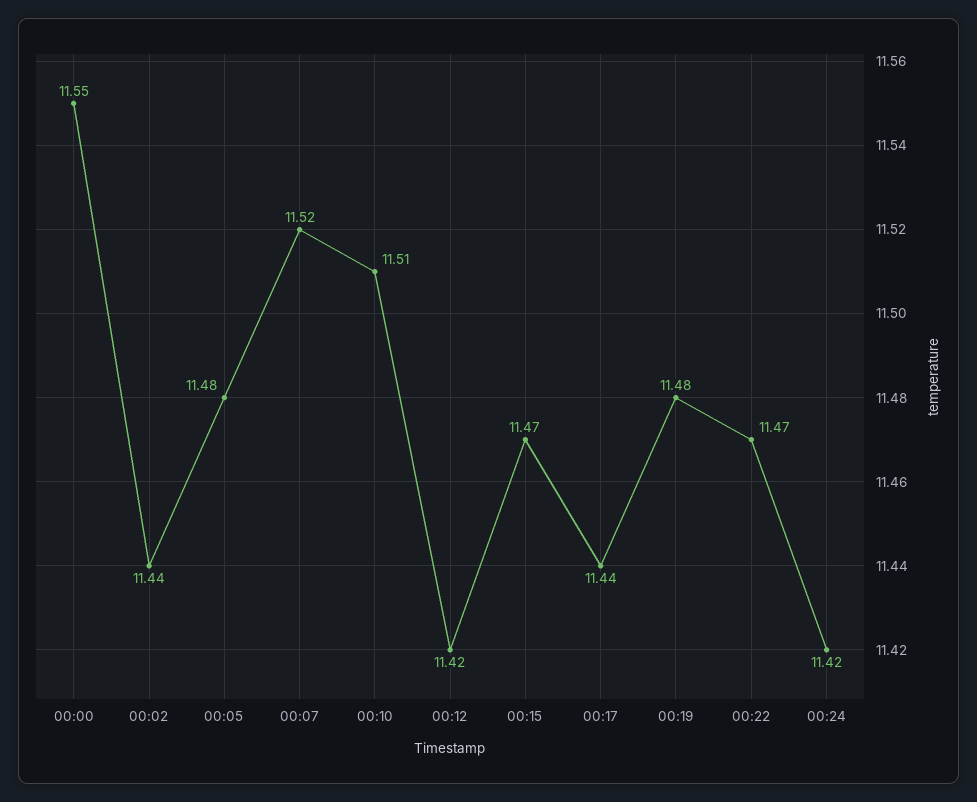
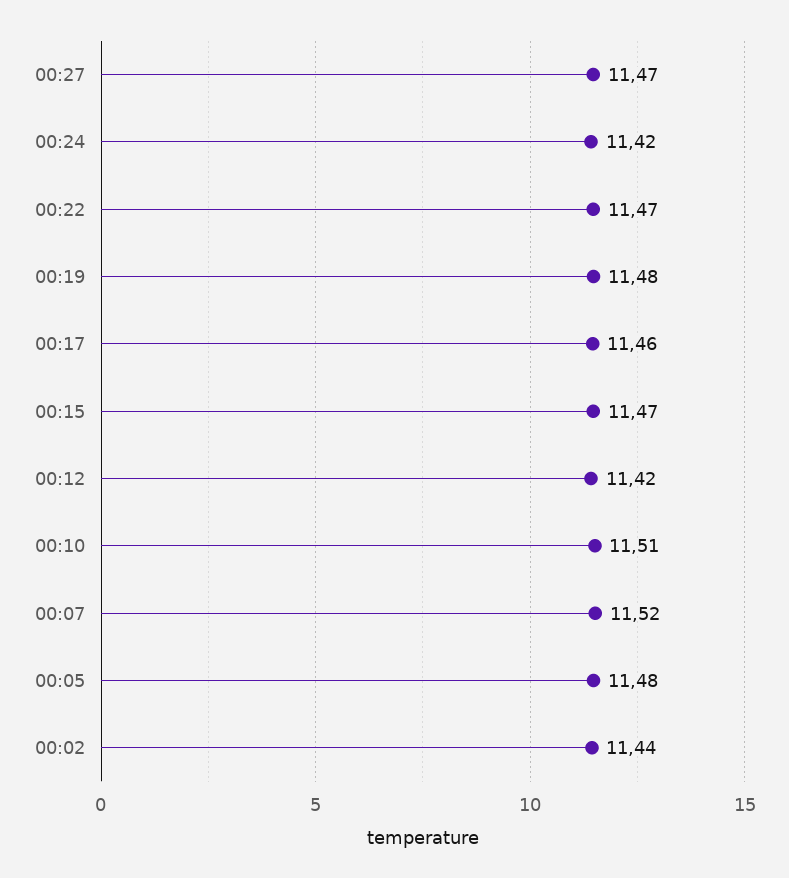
00:00: 11.55 -> none
00:17: 11.44 -> 11.46
00:27: none -> 11.47

